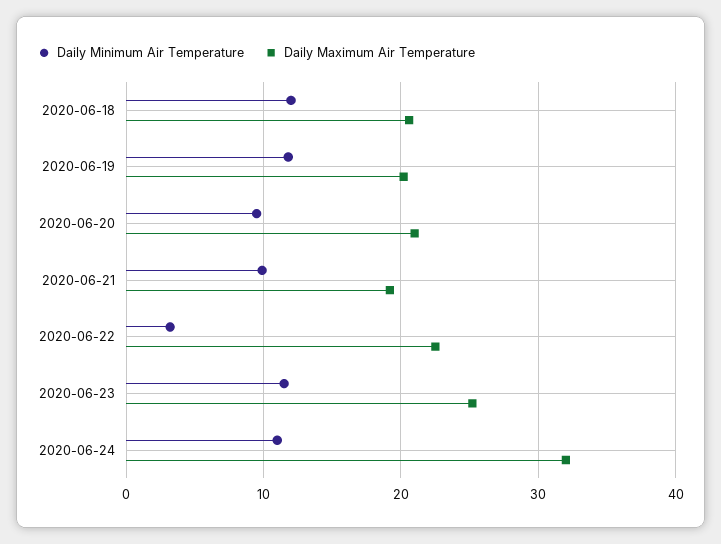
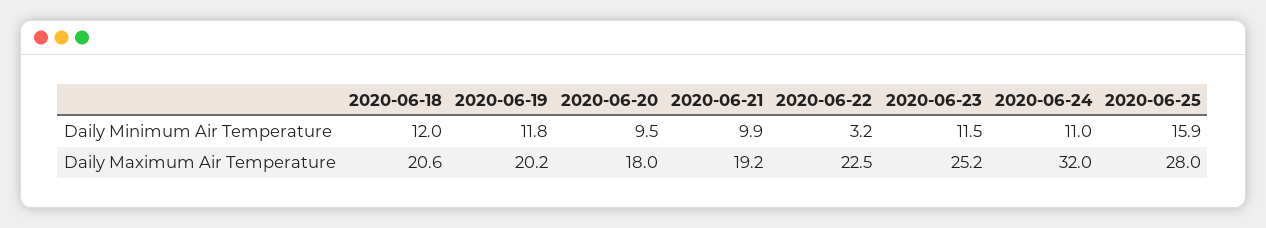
Daily Maximum Air Temperature, 2020-06-20: 21 -> 18
Daily Minimum Air Temperature, 2020-06-25: none -> 15.9
Daily Maximum Air Temperature, 2020-06-25: none -> 28

